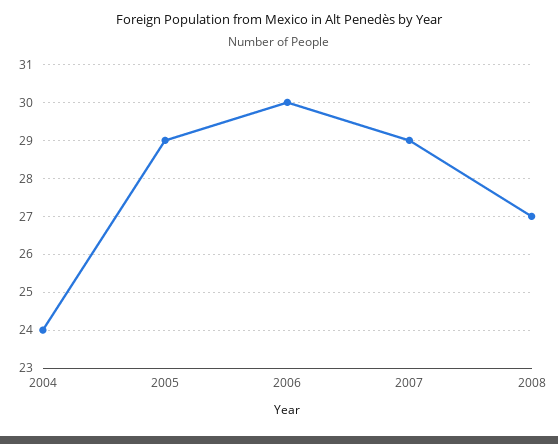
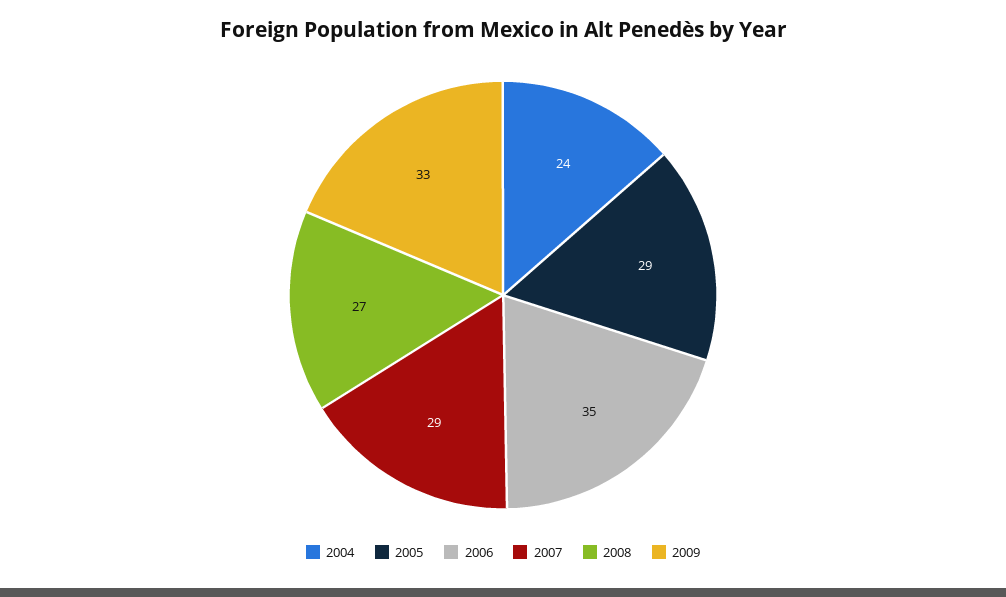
2006: 30 -> 35
2009: none -> 33

